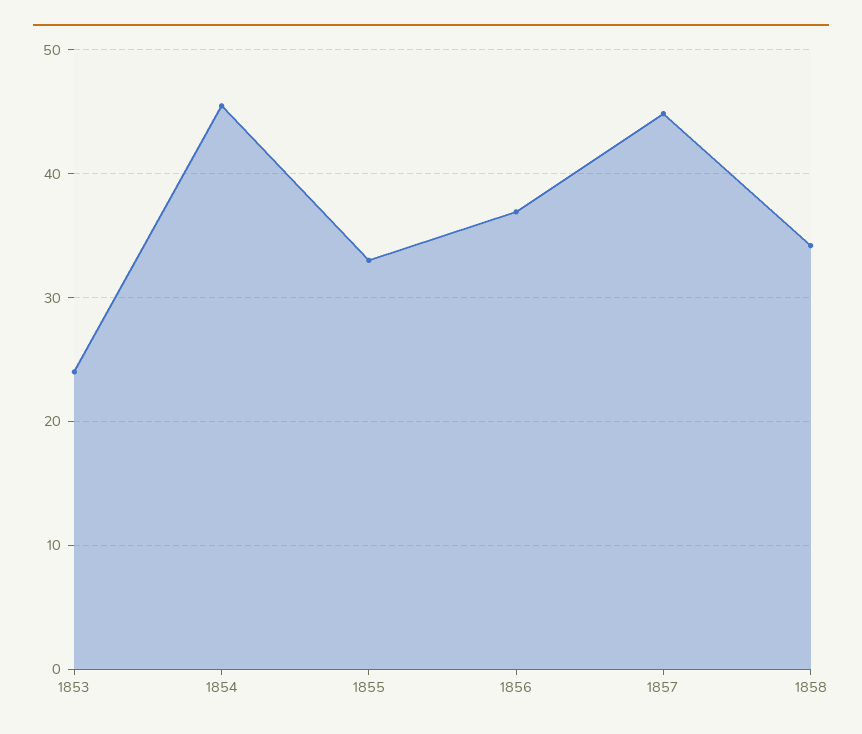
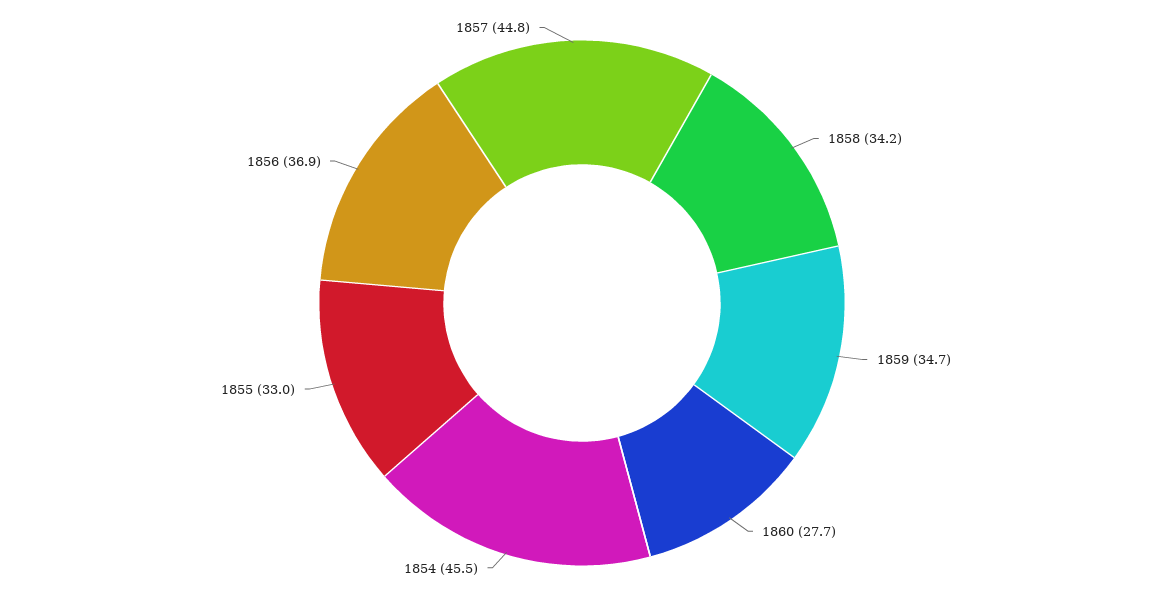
1853: 24 -> none
1859: none -> 34.7
1860: none -> 27.7

